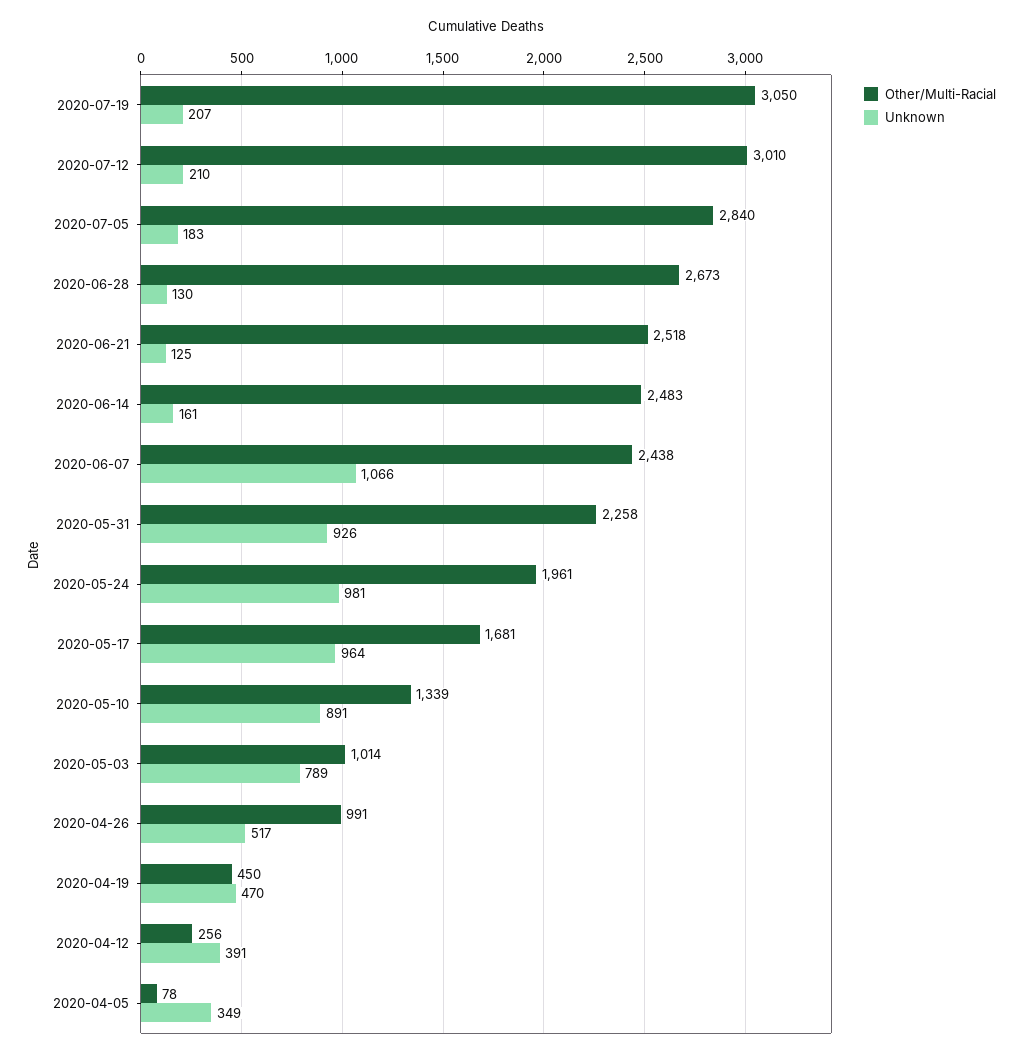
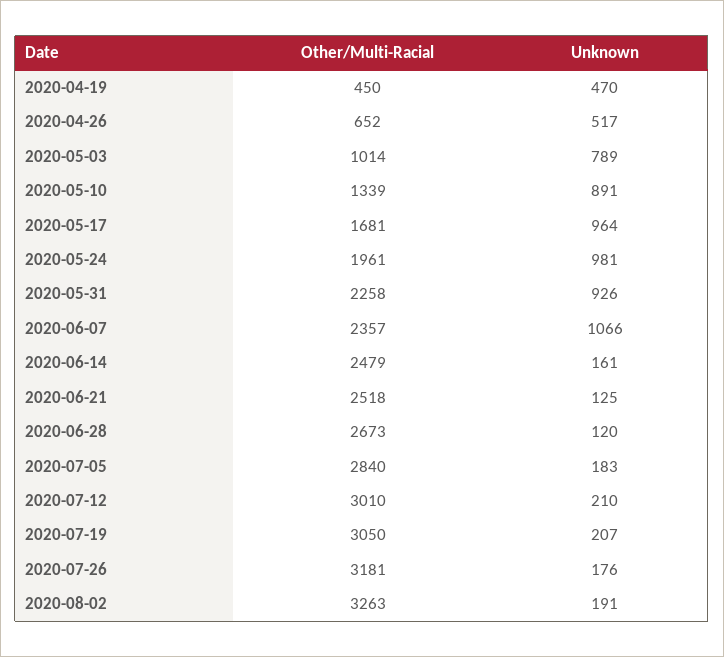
Unknown, 2020-06-28: 130 -> 120
Other/Multi-Racial, 2020-06-14: 2483 -> 2479
Other/Multi-Racial, 2020-06-07: 2438 -> 2357
Other/Multi-Racial, 2020-04-26: 991 -> 652
Other/Multi-Racial, 2020-04-12: 256 -> none
Unknown, 2020-04-12: 391 -> none
Other/Multi-Racial, 2020-04-05: 78 -> none
Unknown, 2020-04-05: 349 -> none
Other/Multi-Racial, 2020-07-26: none -> 3181
Unknown, 2020-07-26: none -> 176
Other/Multi-Racial, 2020-08-02: none -> 3263
Unknown, 2020-08-02: none -> 191

